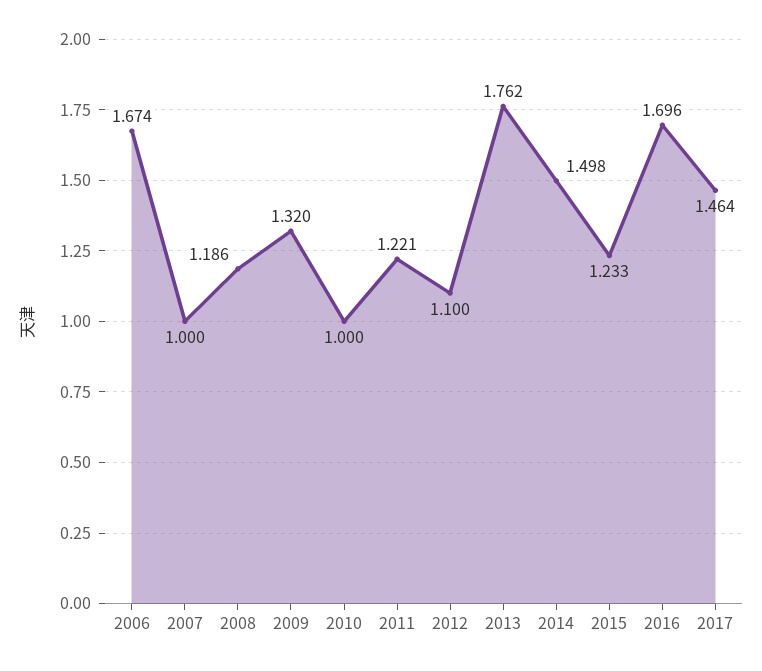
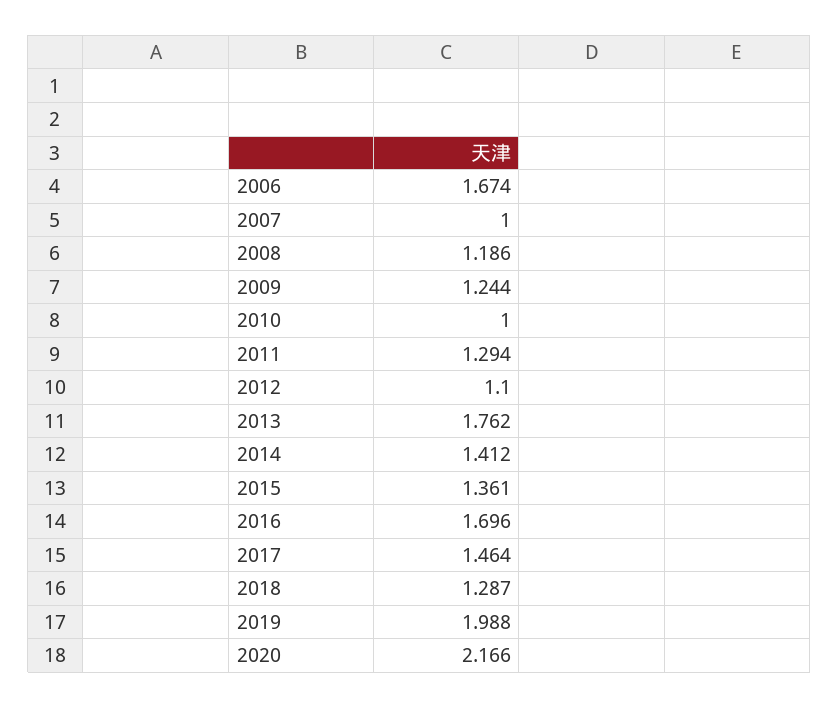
2009: 1.32 -> 1.244
2011: 1.221 -> 1.294
2014: 1.498 -> 1.412
2015: 1.233 -> 1.361
2018: none -> 1.287
2019: none -> 1.988
2020: none -> 2.166

